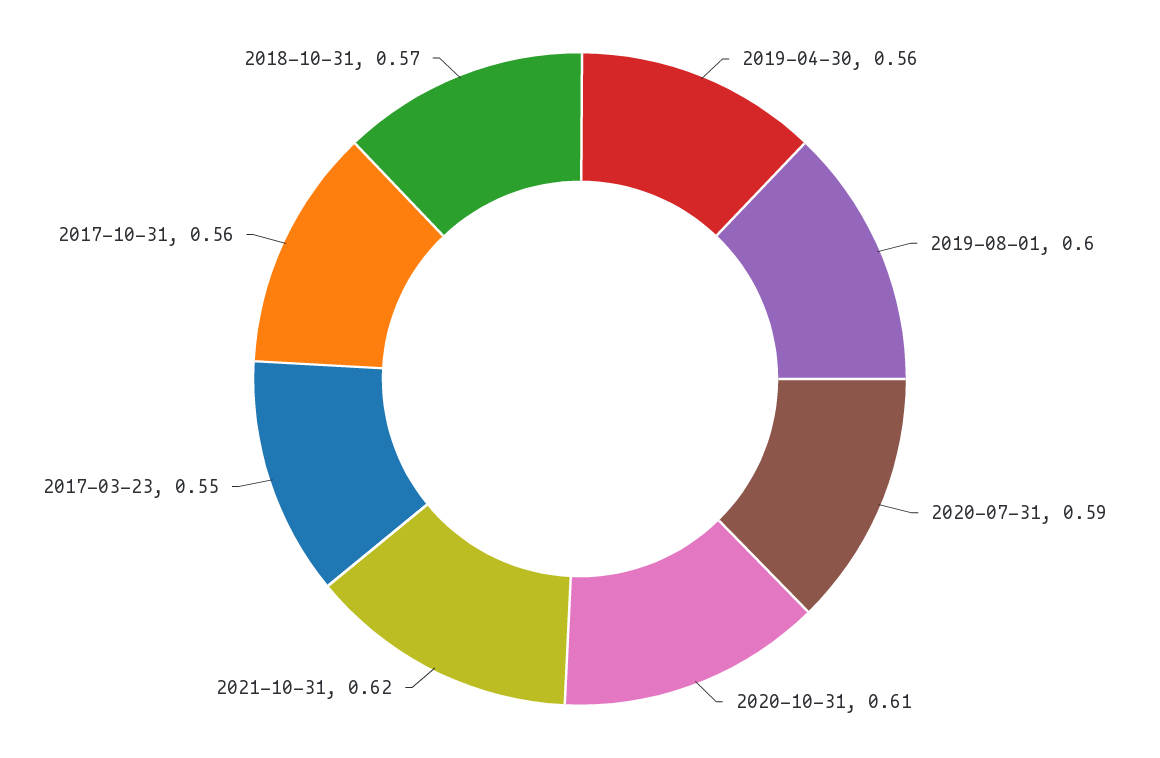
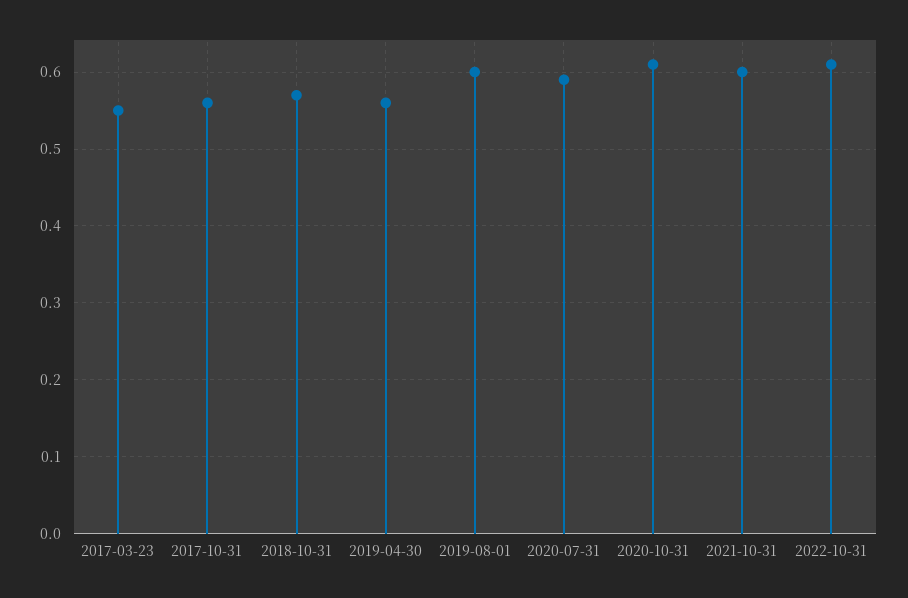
2021-10-31: 0.62 -> 0.6
2022-10-31: none -> 0.61

